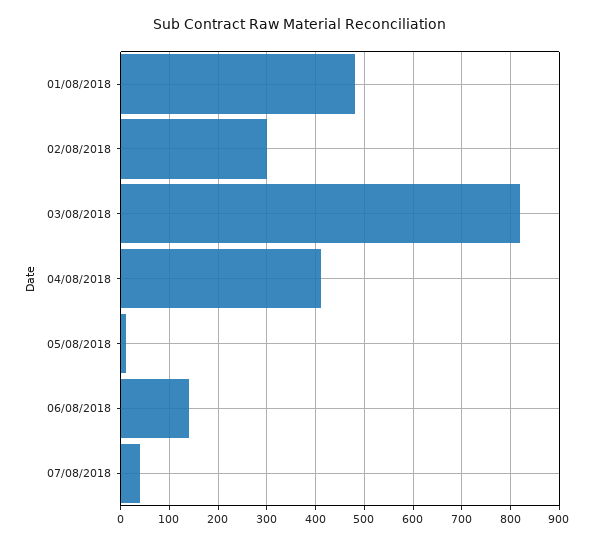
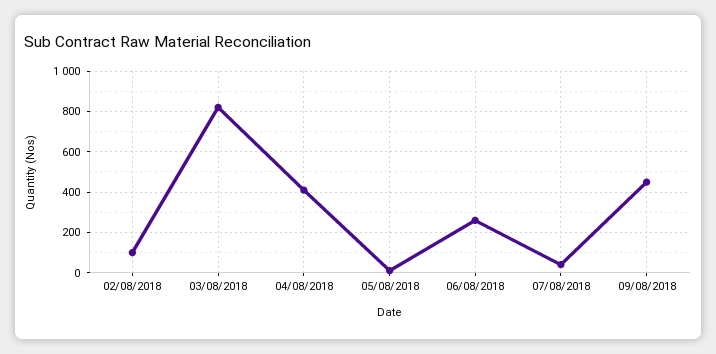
01/08/2018: 480 -> none
02/08/2018: 300 -> 100
06/08/2018: 140 -> 250
09/08/2018: none -> 450

